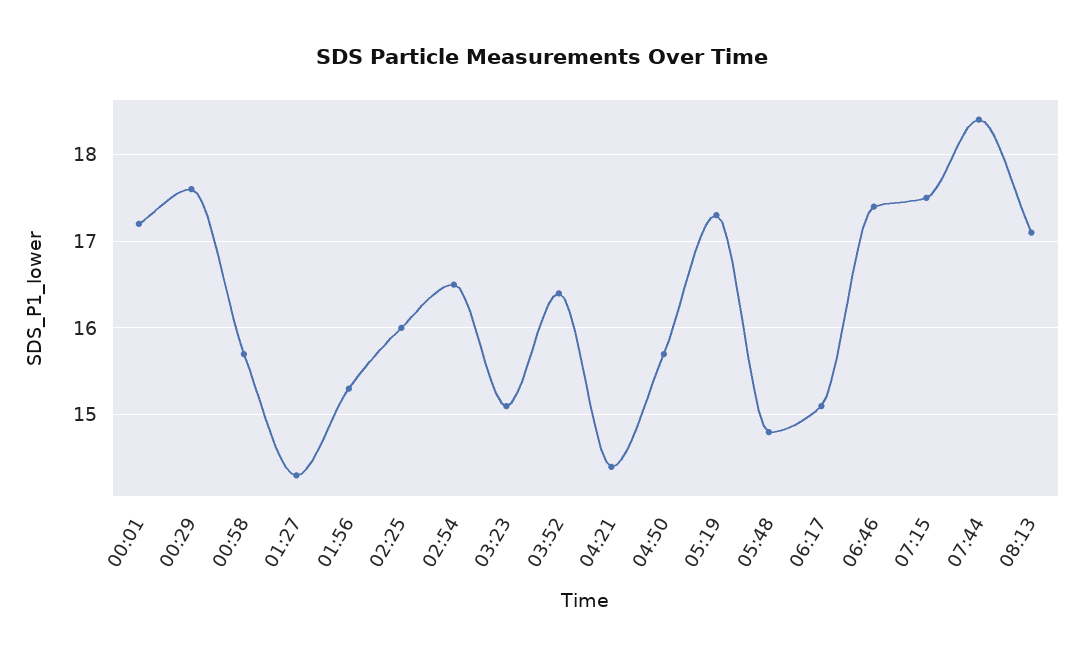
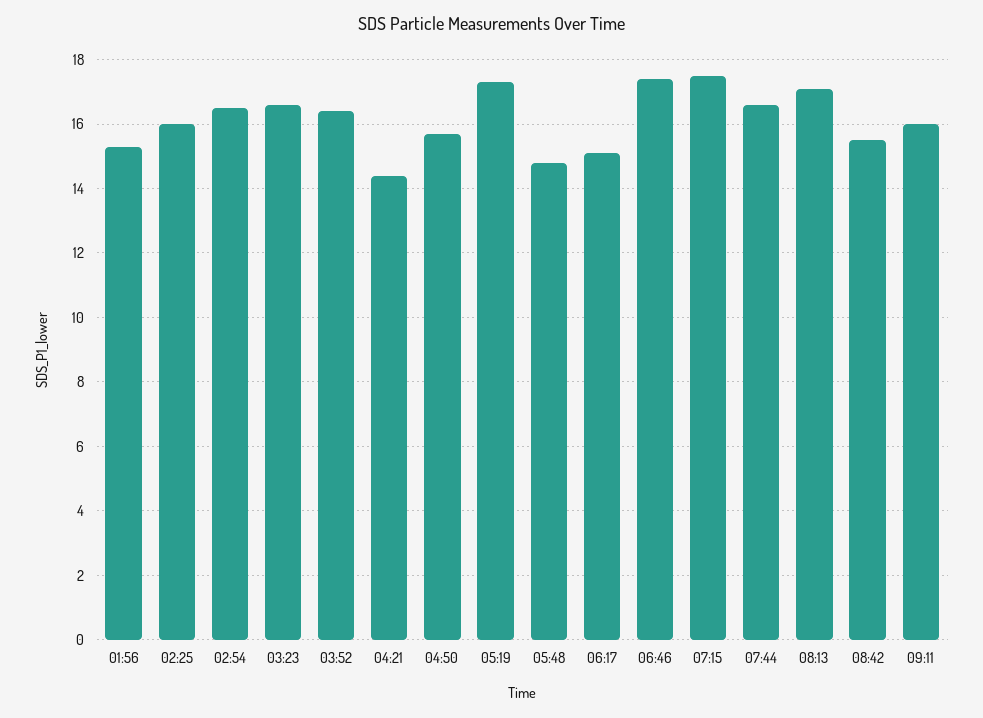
00:01: 17.2 -> none
00:29: 17.6 -> none
00:58: 15.7 -> none
01:27: 14.3 -> none
03:23: 15.1 -> 16.5
07:44: 18.4 -> 16.5
08:42: none -> 15.5
09:11: none -> 16

